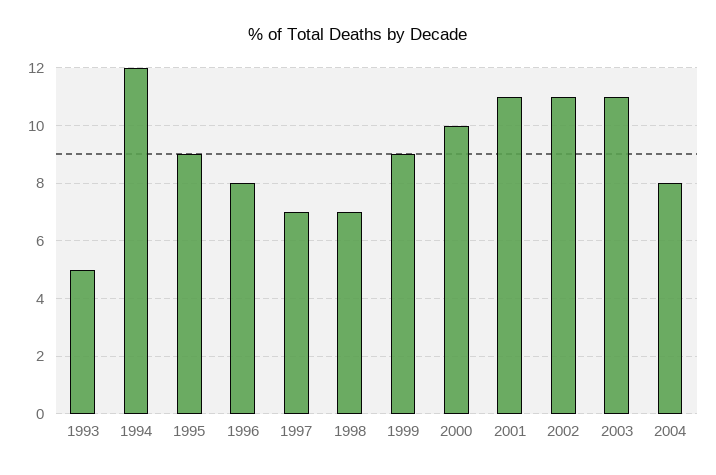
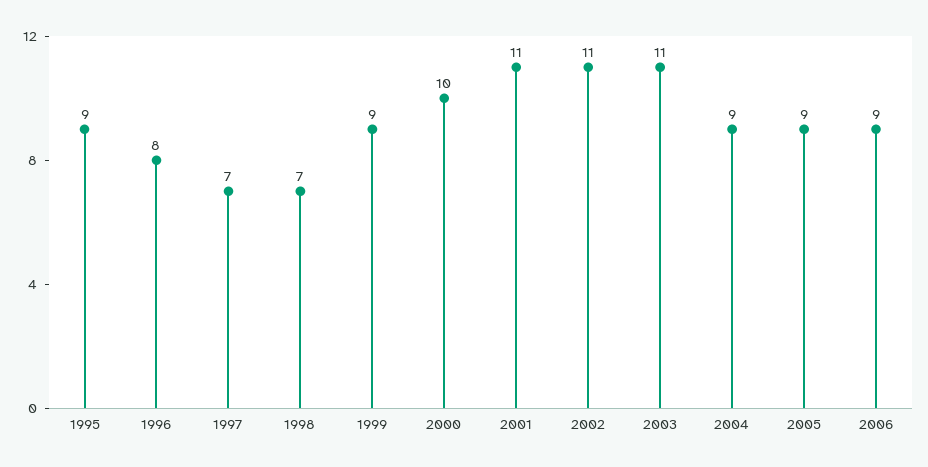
1993: 5 -> none
1994: 12 -> none
2004: 8 -> 9
2005: none -> 9
2006: none -> 9

